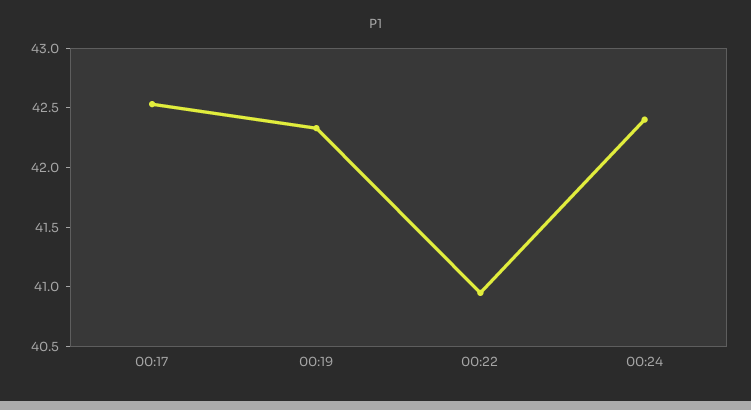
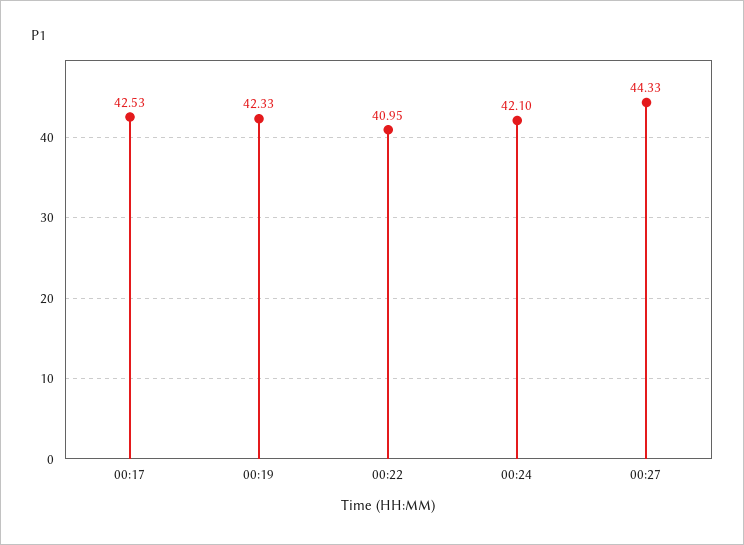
00:24: 42.4 -> 42.1
00:27: none -> 44.33

